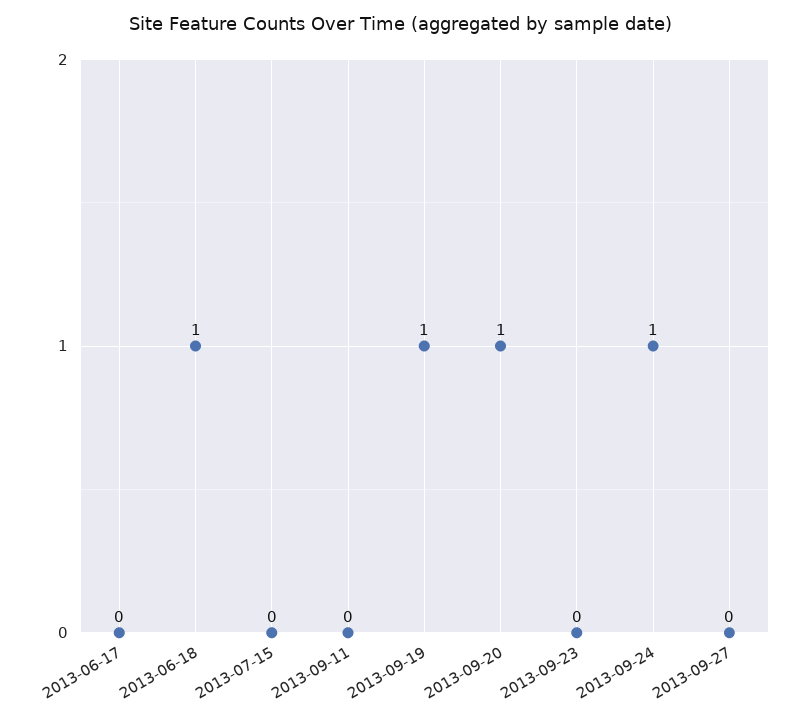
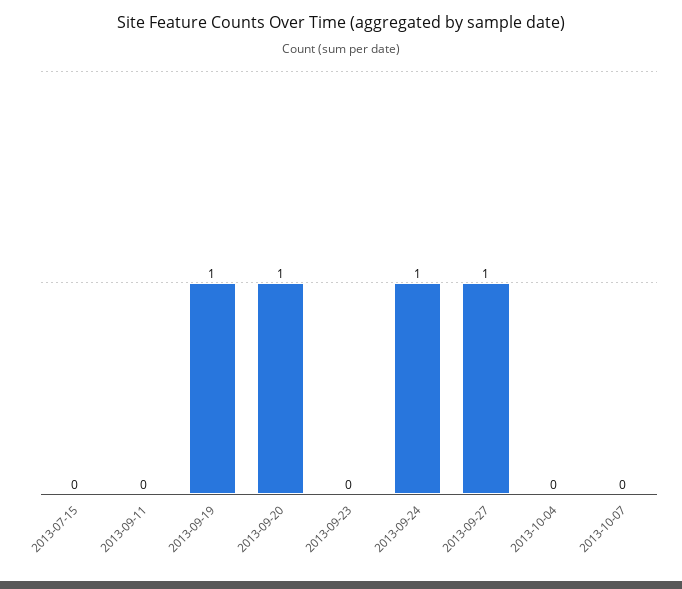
2013-06-17: 0 -> none
2013-06-18: 1 -> none
2013-09-27: 0 -> 1
2013-10-04: none -> 0
2013-10-07: none -> 0

